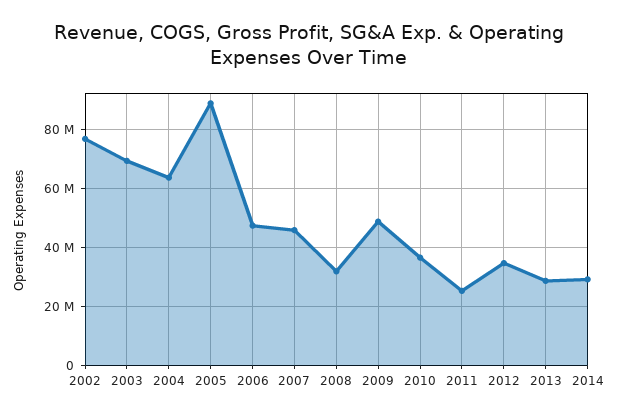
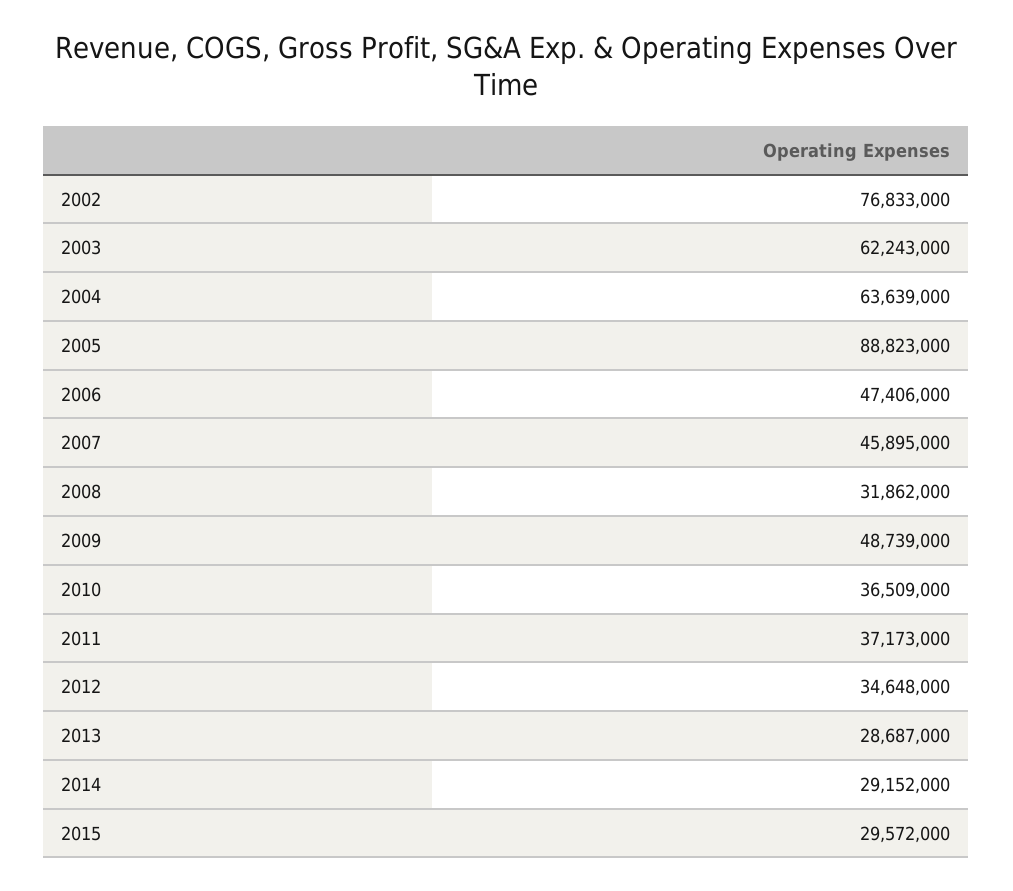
2003: 70000000 -> 62243000
2011: 25000000 -> 37173000
2015: none -> 29572000

